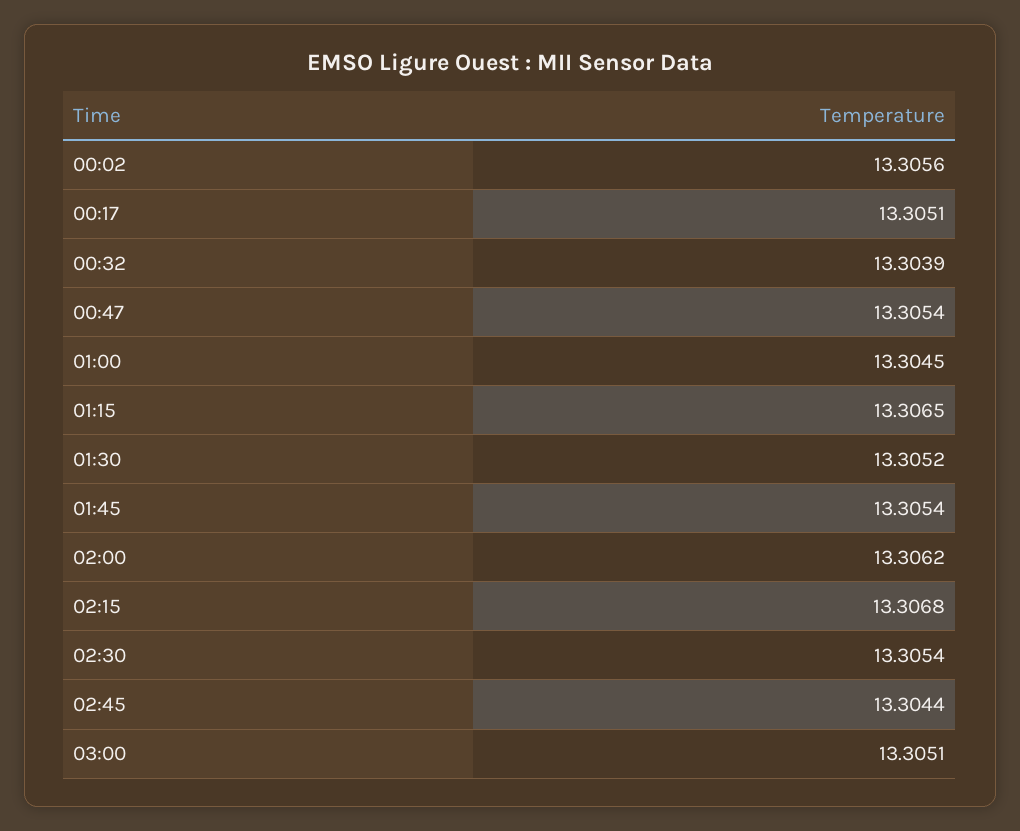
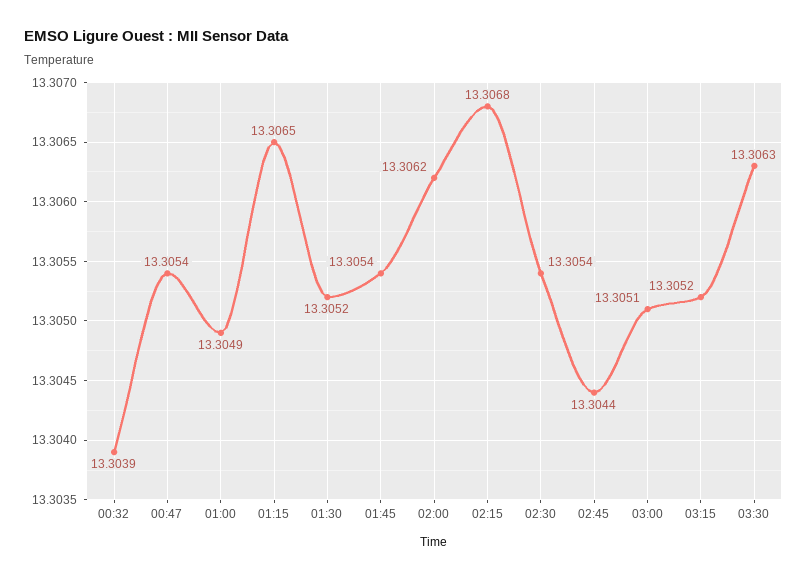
00:02: 13.3056 -> none
00:17: 13.3051 -> none
01:00: 13.3045 -> 13.3049
03:15: none -> 13.3052
03:30: none -> 13.3063

